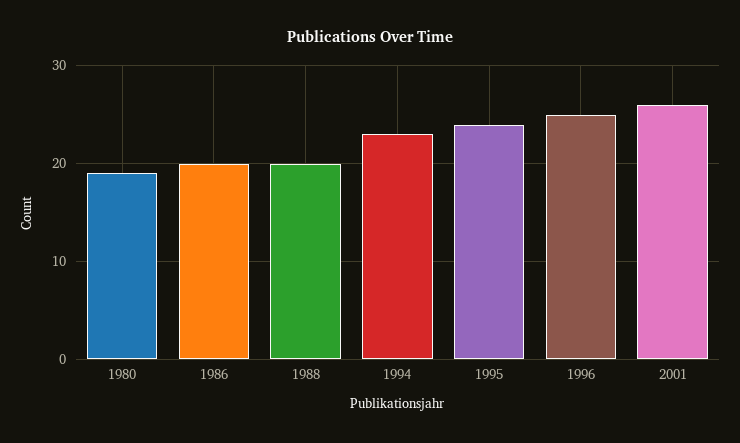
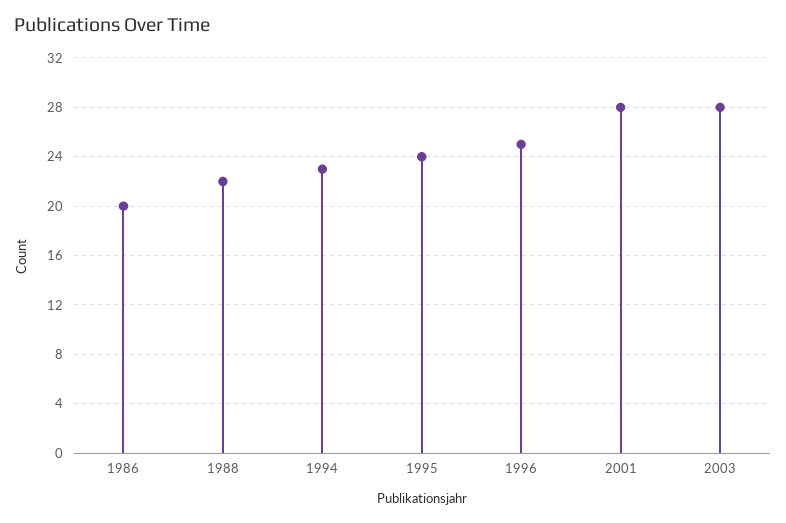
1980: 19 -> none
1988: 20 -> 22
2001: 26 -> 28
2003: none -> 28

